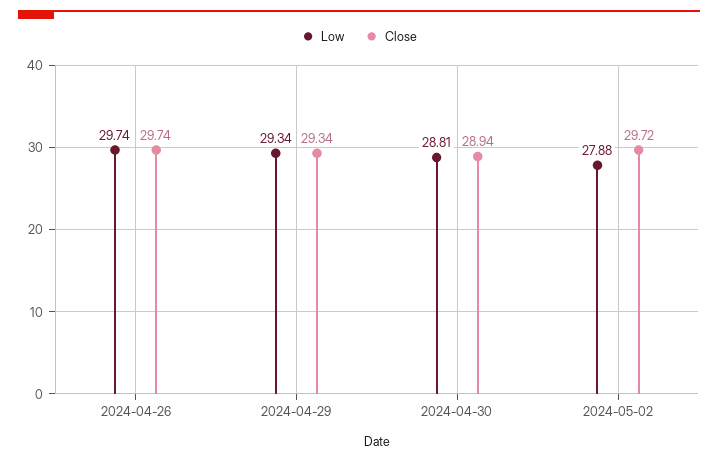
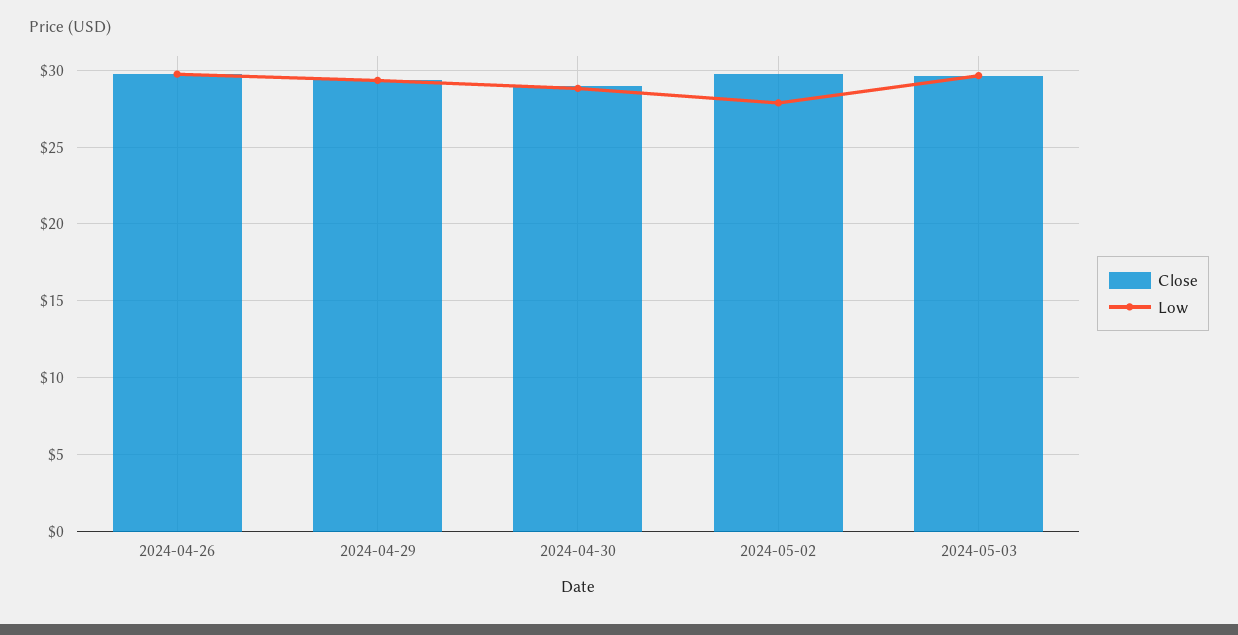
Close, 2024-05-03: none -> 29.5
Low, 2024-05-03: none -> 29.5

